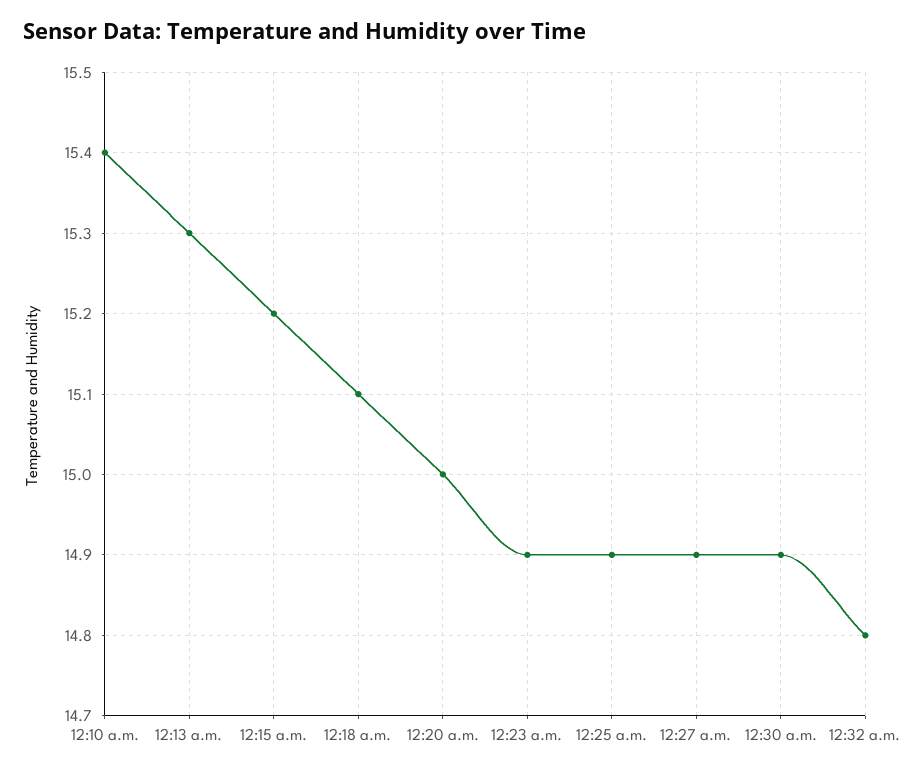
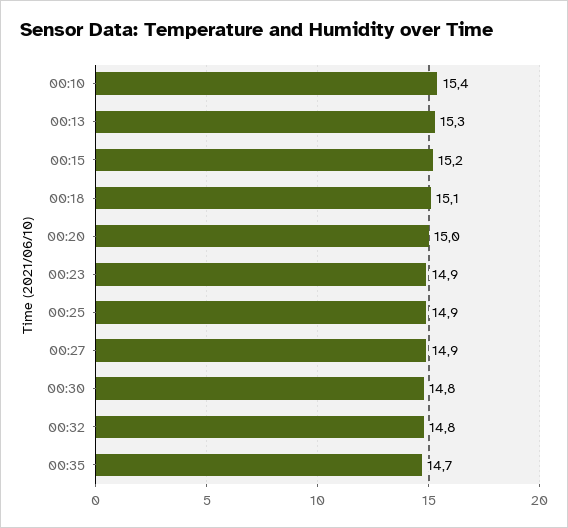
12:30 a.m.: 14.9 -> 14.8
00:35: none -> 14.7

